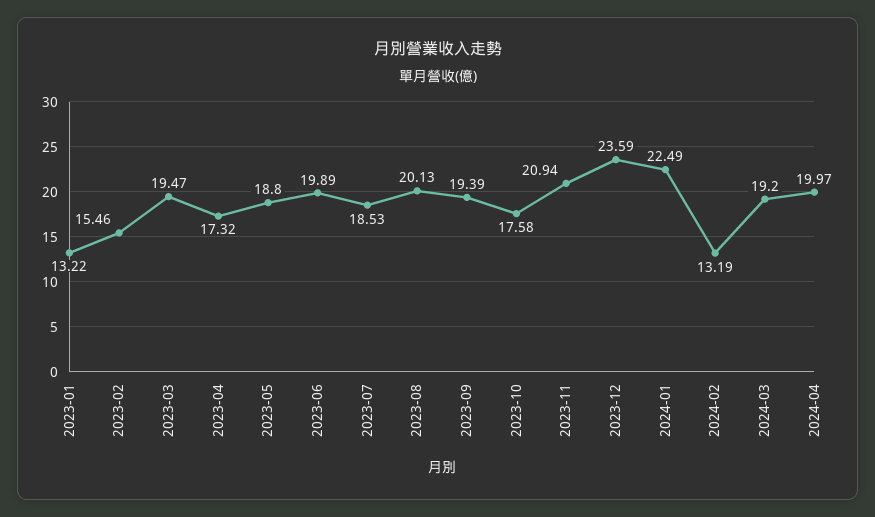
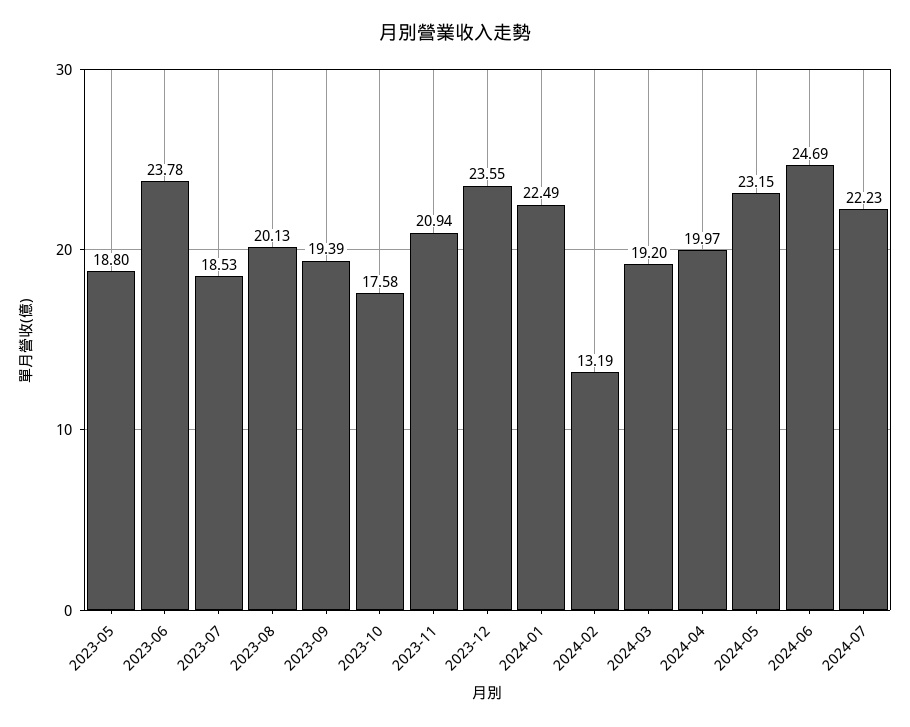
2023-01: 13.22 -> none
2023-02: 15.46 -> none
2023-03: 19.47 -> none
2023-04: 17.32 -> none
2023-06: 19.89 -> 23.78
2023-12: 23.59 -> 23.55
2024-05: none -> 23.15
2024-06: none -> 24.69
2024-07: none -> 22.23

